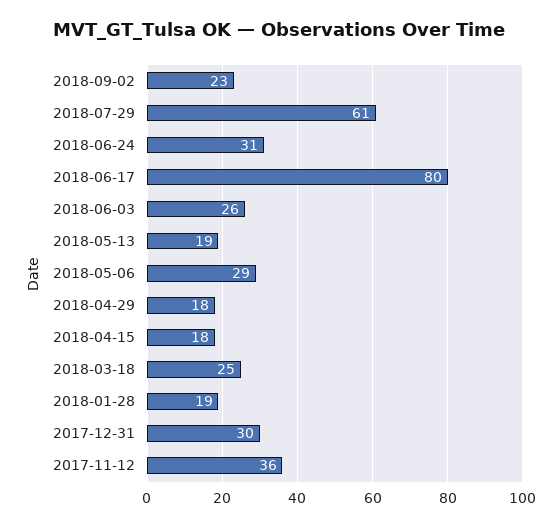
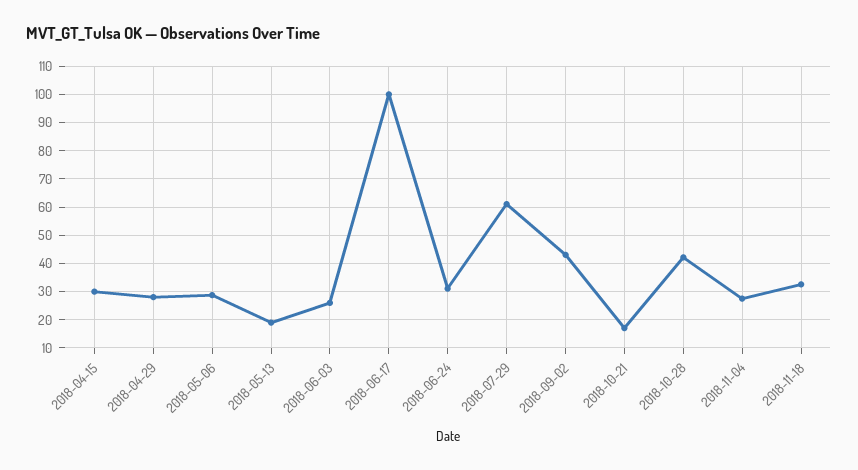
2018-09-02: 23 -> 42.5
2018-06-17: 80 -> 100
2018-04-29: 18 -> 27.5
2018-04-15: 18 -> 30
2018-03-18: 25 -> none
2018-01-28: 19 -> none
2017-12-31: 30 -> none
2017-11-12: 36 -> none
2018-10-21: none -> 17.5
2018-10-28: none -> 42.5
2018-11-04: none -> 27.5
2018-11-18: none -> 32.5

